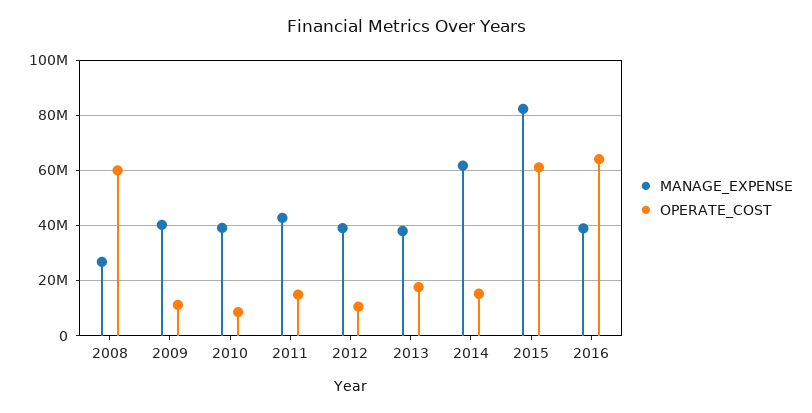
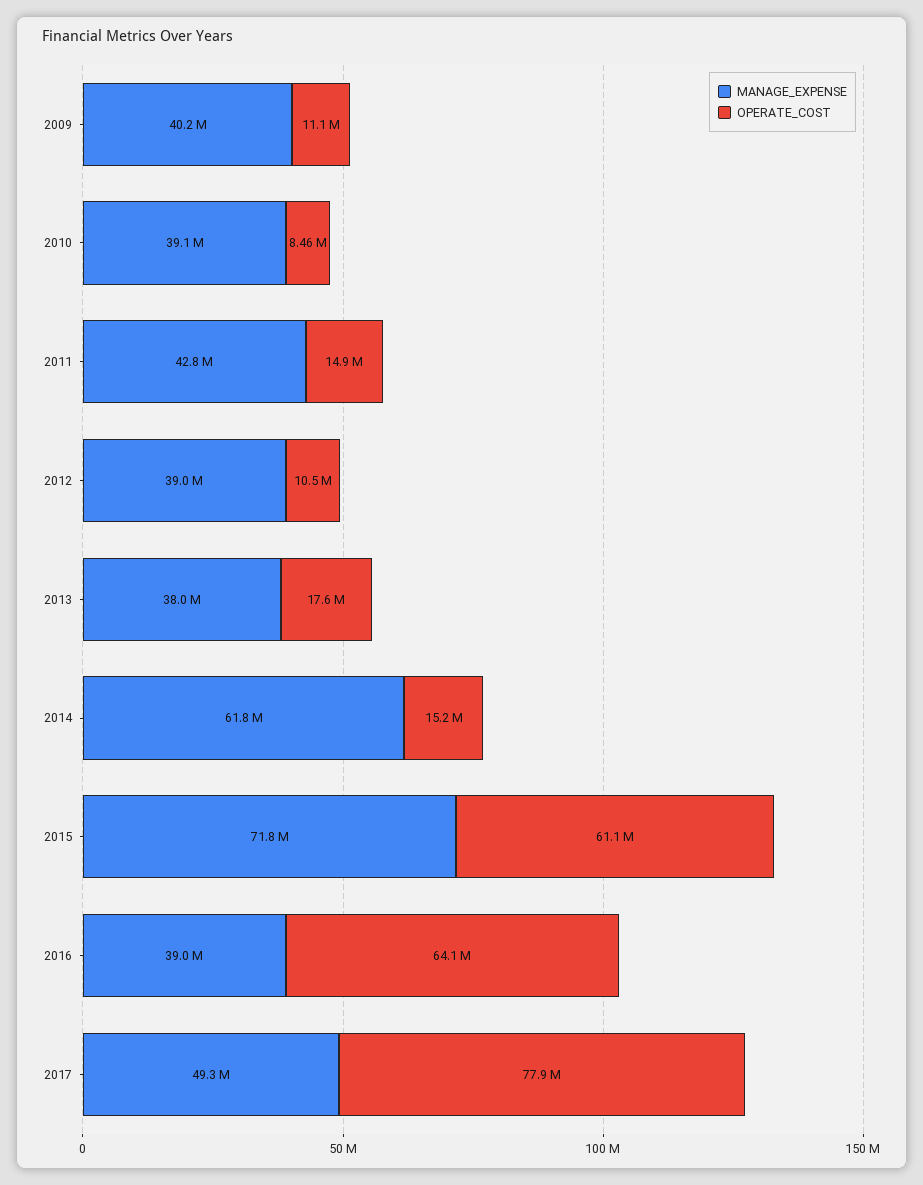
MANAGE_EXPENSE, 2008: 27500000 -> none
OPERATE_COST, 2008: 60000000 -> none
MANAGE_EXPENSE, 2015: 82500000 -> 71800000
MANAGE_EXPENSE, 2017: none -> 49300000
OPERATE_COST, 2017: none -> 77900000

